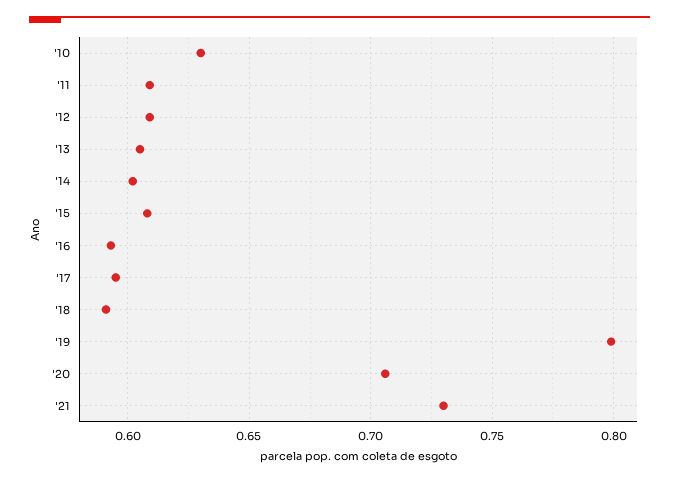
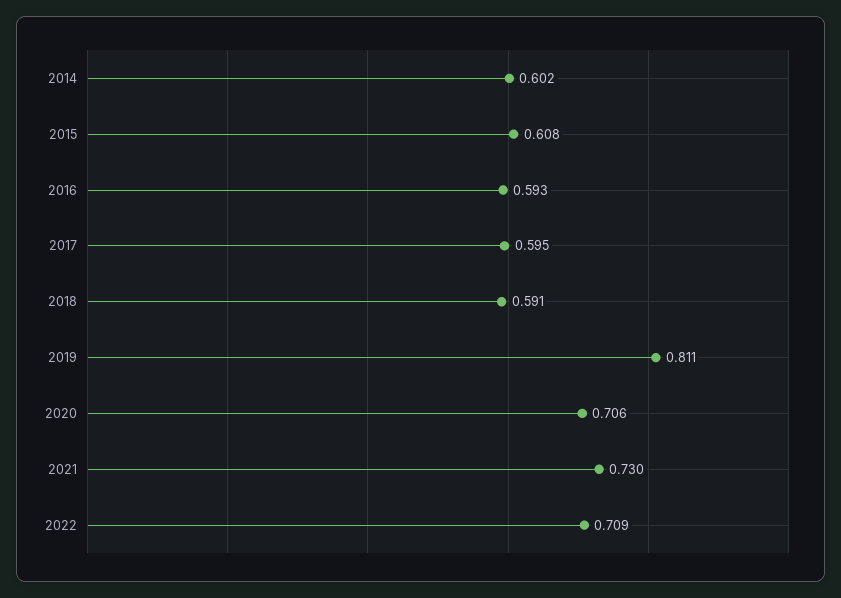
'10: 0.63 -> none
'11: 0.61 -> none
'12: 0.61 -> none
'13: 0.605 -> none
'19: 0.8 -> 0.811
2022: none -> 0.709

